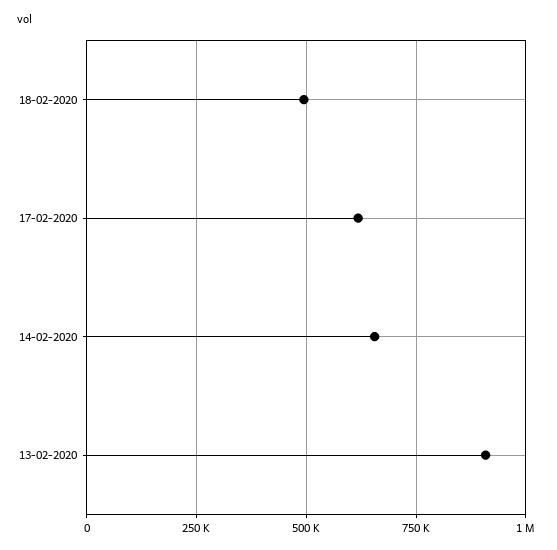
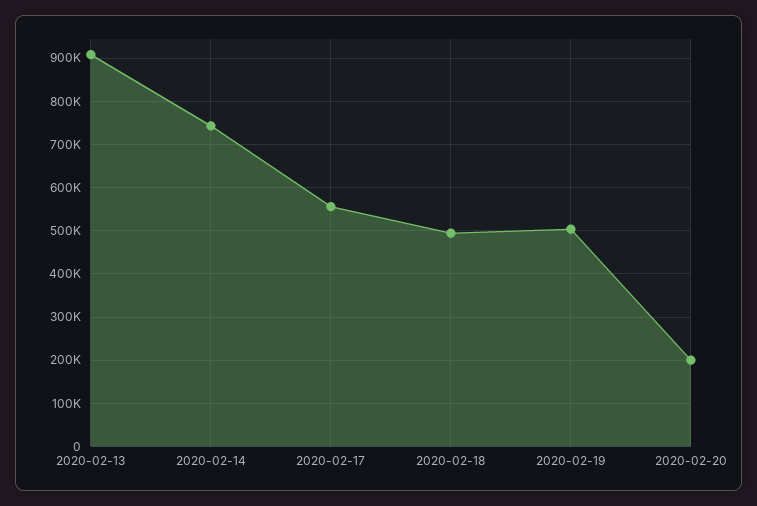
17-02-2020: 625000 -> 560000
14-02-2020: 650000 -> 740000
2020-02-19: none -> 500000
2020-02-20: none -> 200000

